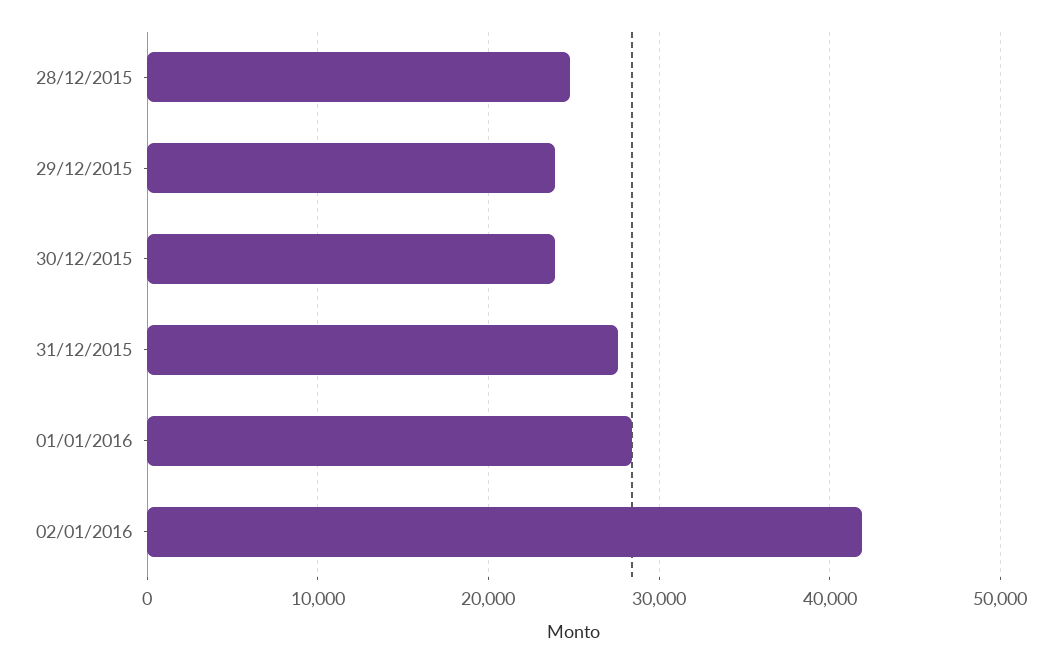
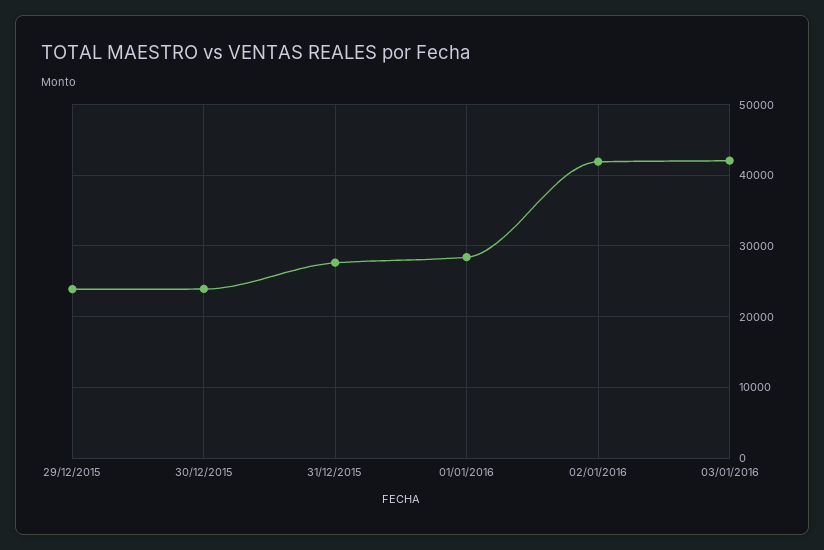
28/12/2015: 25000 -> none
03/01/2016: none -> 42000

